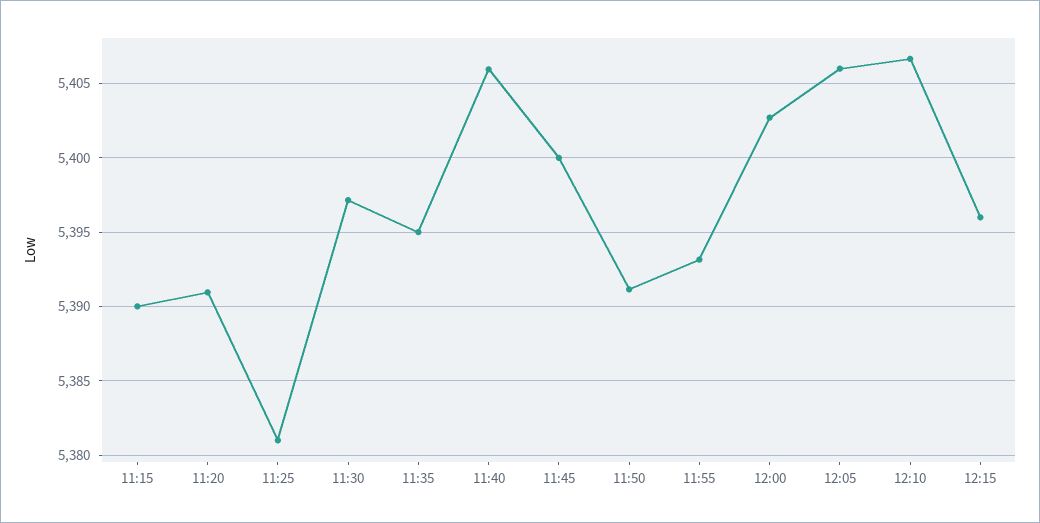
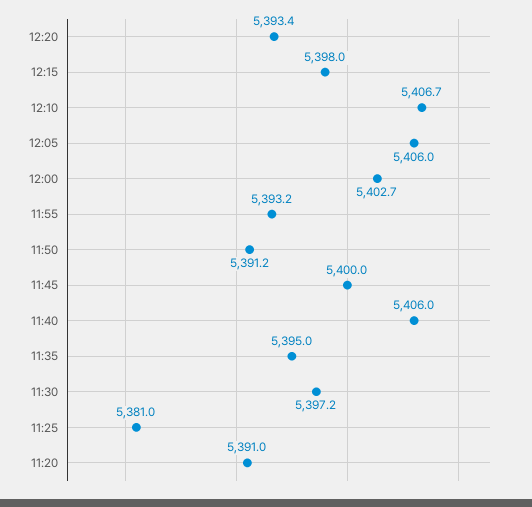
11:15: 5390 -> none
12:15: 5396 -> 5398
12:20: none -> 5393.4

